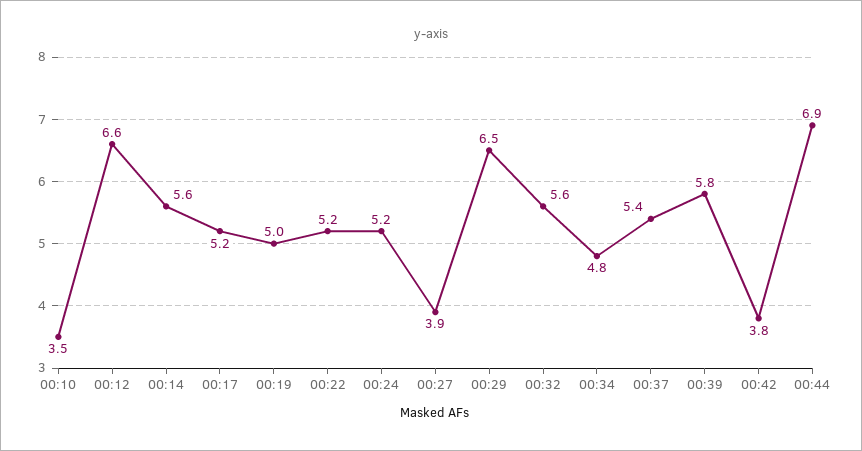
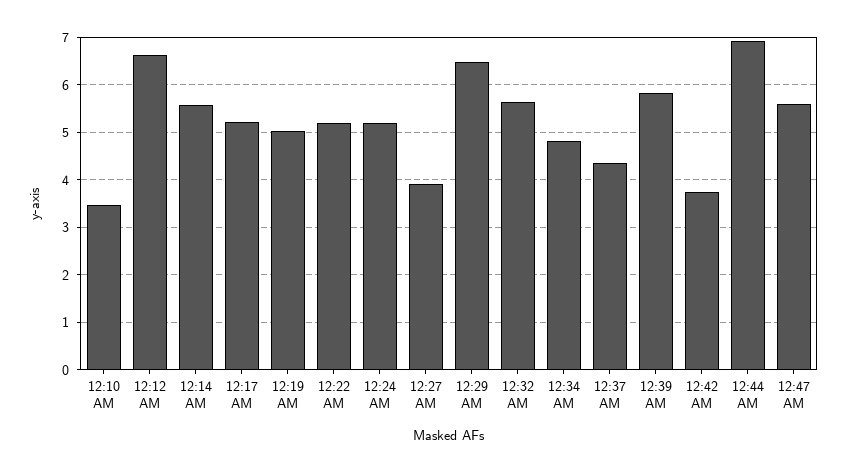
00:37: 5.4 -> 4.4
12:47 AM: none -> 5.6

